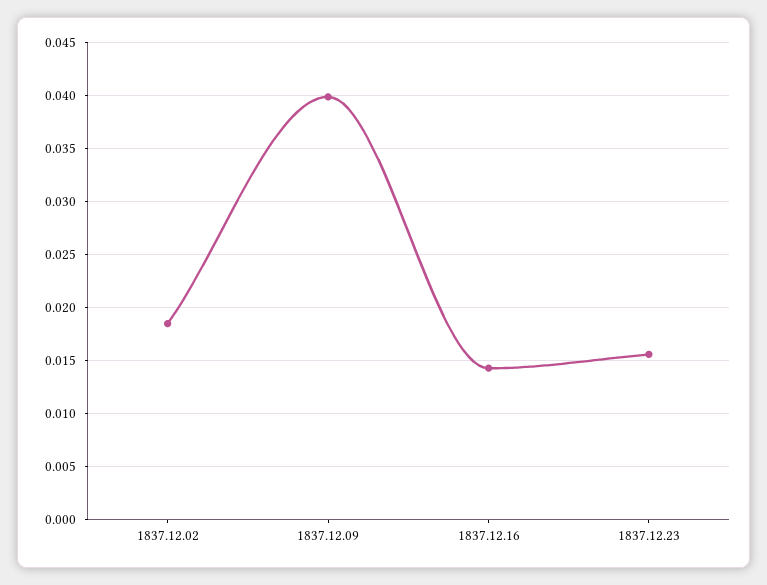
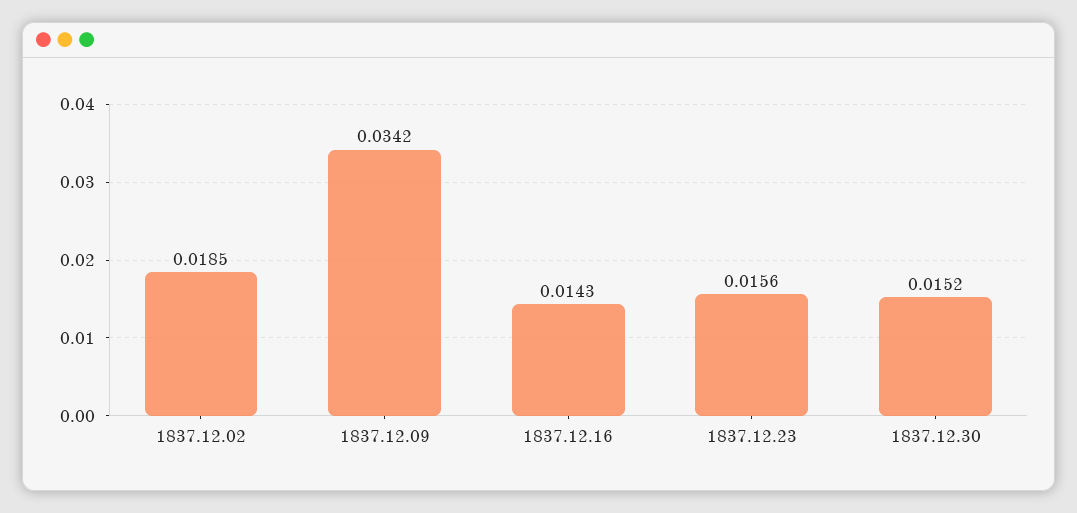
1837.12.09: 0.04 -> 0.0342
1837.12.30: none -> 0.0152

